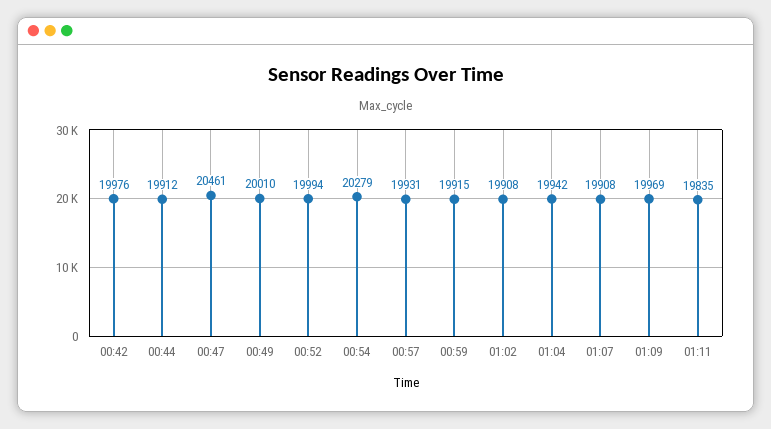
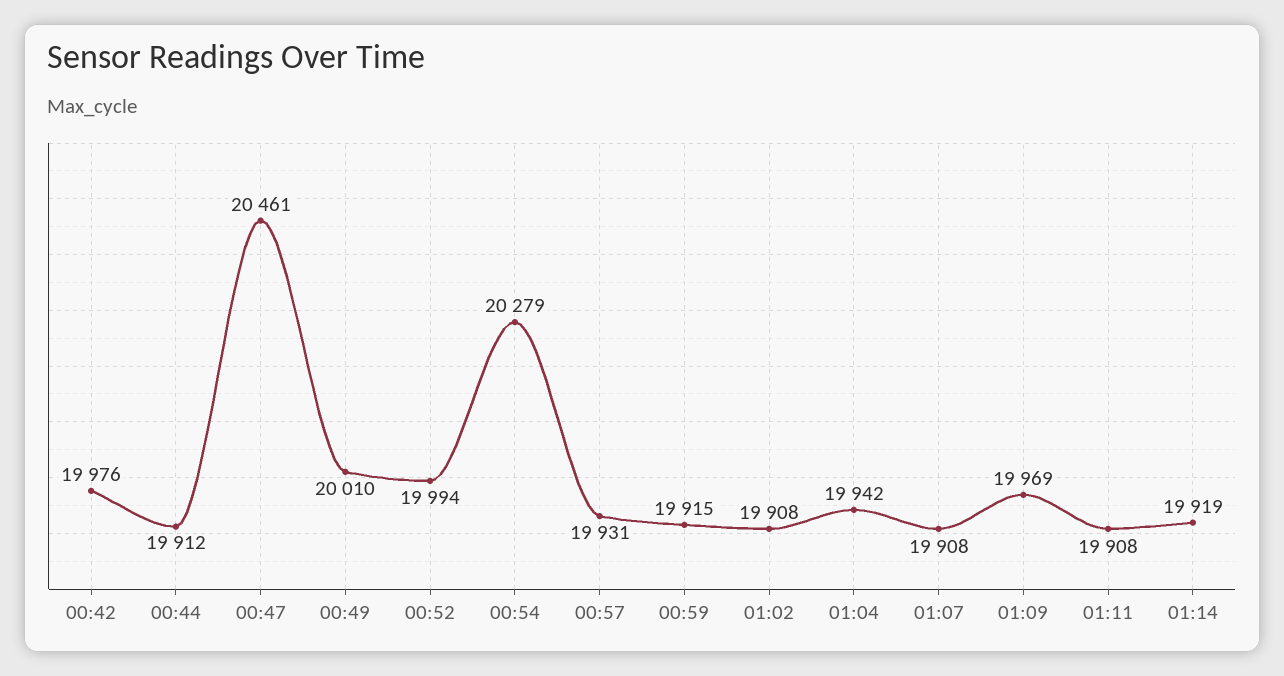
01:11: 19835 -> 19908
01:14: none -> 19919

